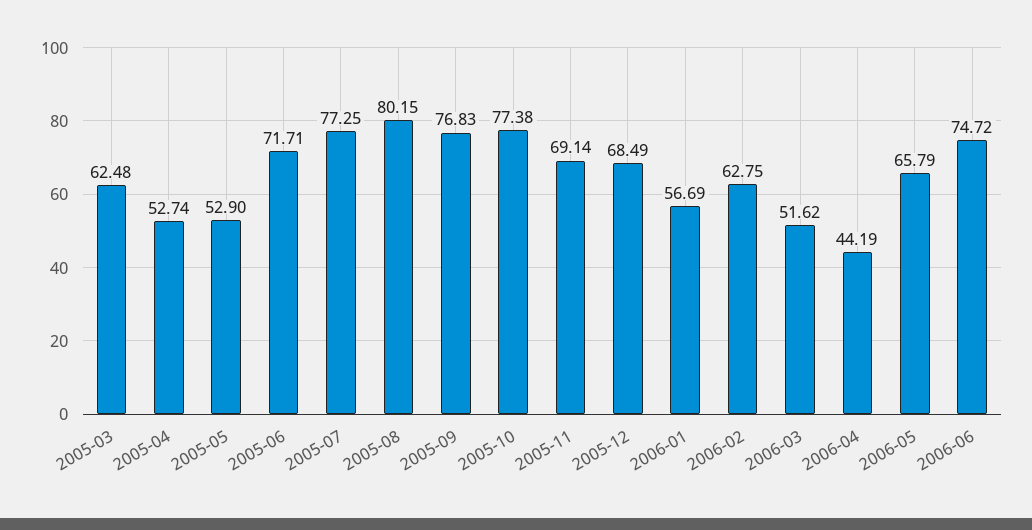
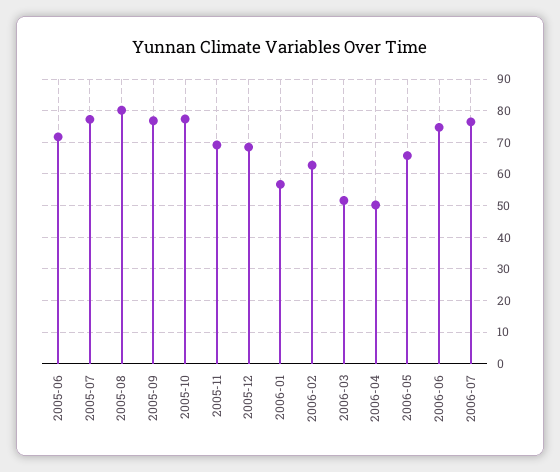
2005-03: 62.48 -> none
2005-04: 52.74 -> none
2005-05: 52.9 -> none
2006-04: 44.19 -> 50
2006-07: none -> 76

